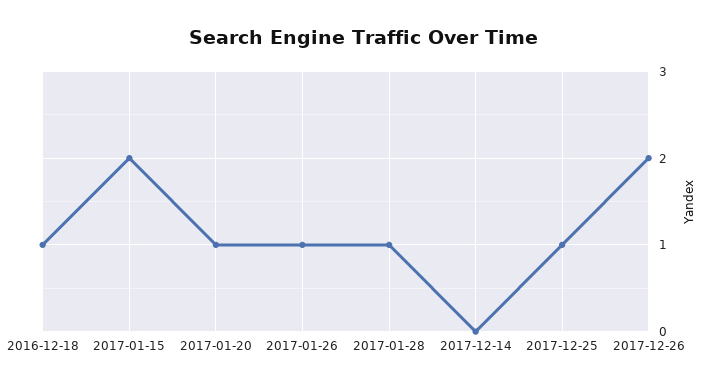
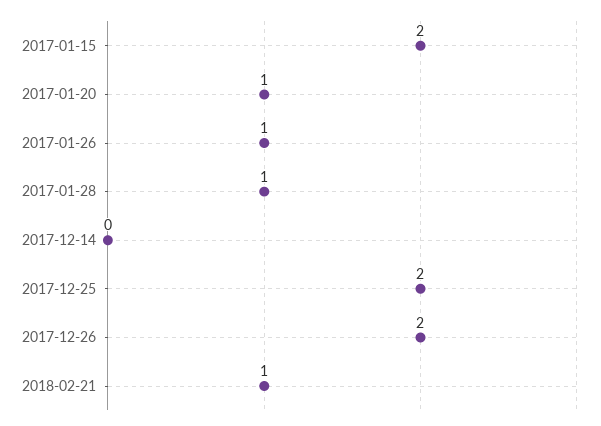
2016-12-18: 1 -> none
2017-12-25: 1 -> 2
2018-02-21: none -> 1

